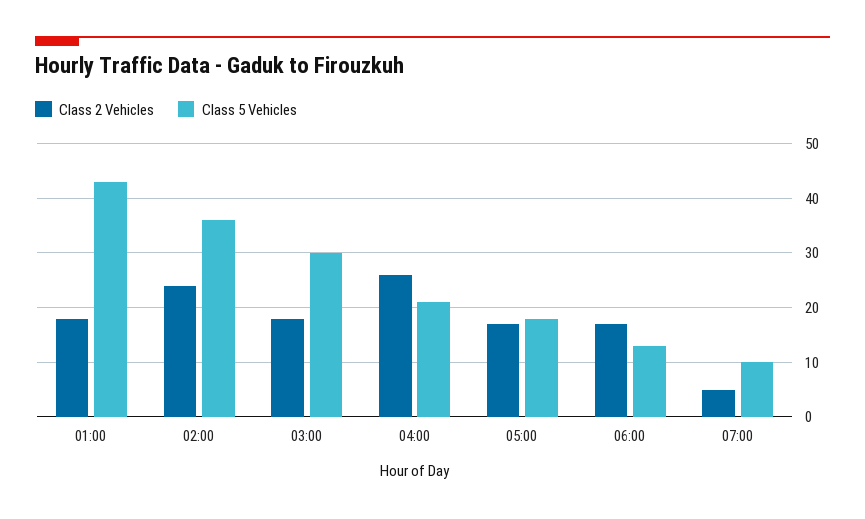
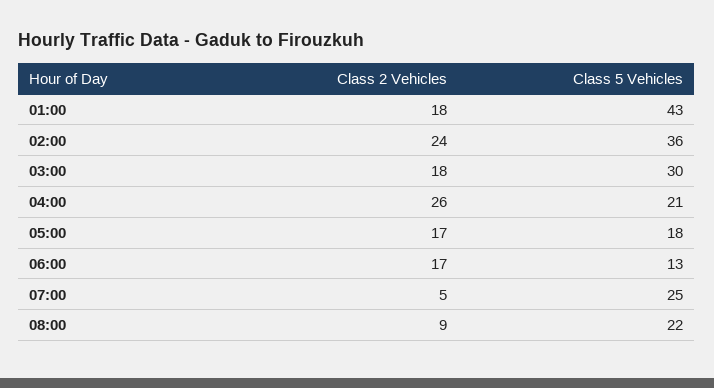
Class 5 Vehicles, 07:00: 10 -> 25
Class 2 Vehicles, 08:00: none -> 9
Class 5 Vehicles, 08:00: none -> 22

